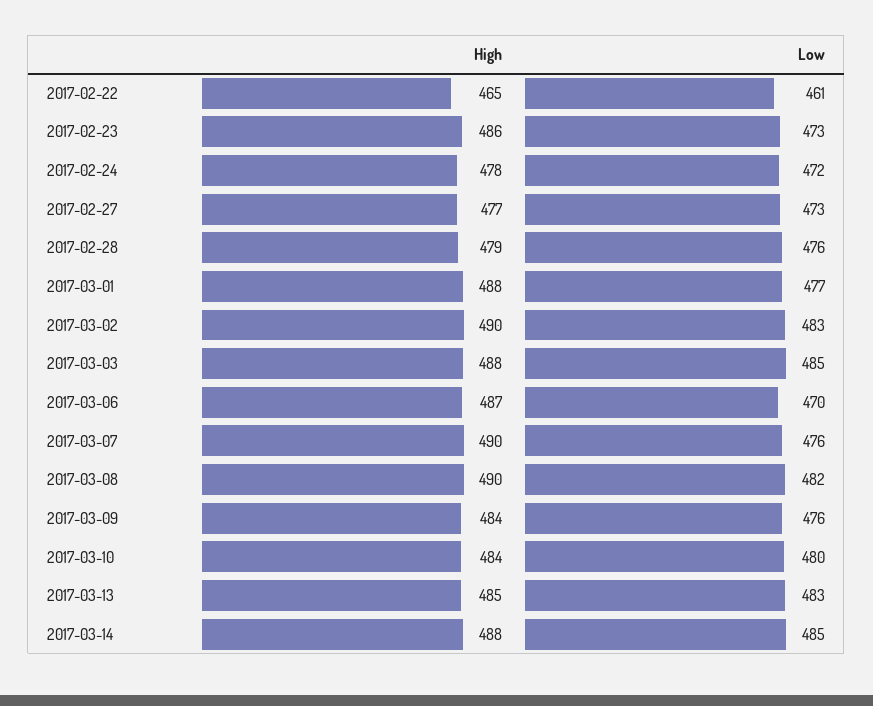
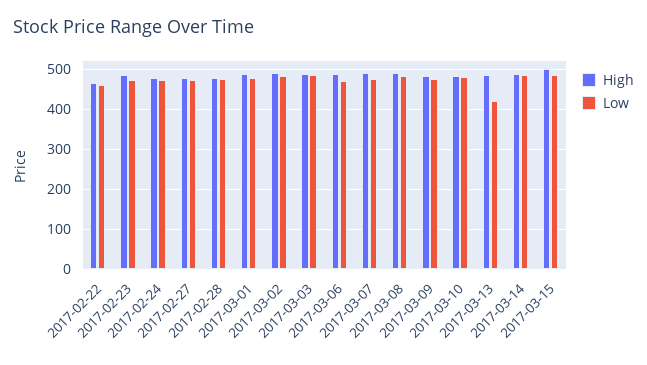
Low, 2017-03-13: 483 -> 420
High, 2017-03-15: none -> 500
Low, 2017-03-15: none -> 480

